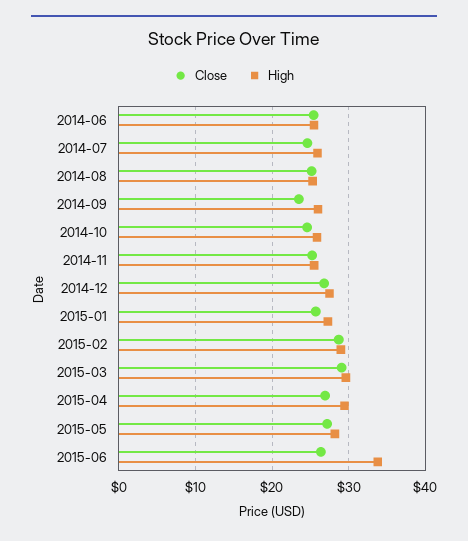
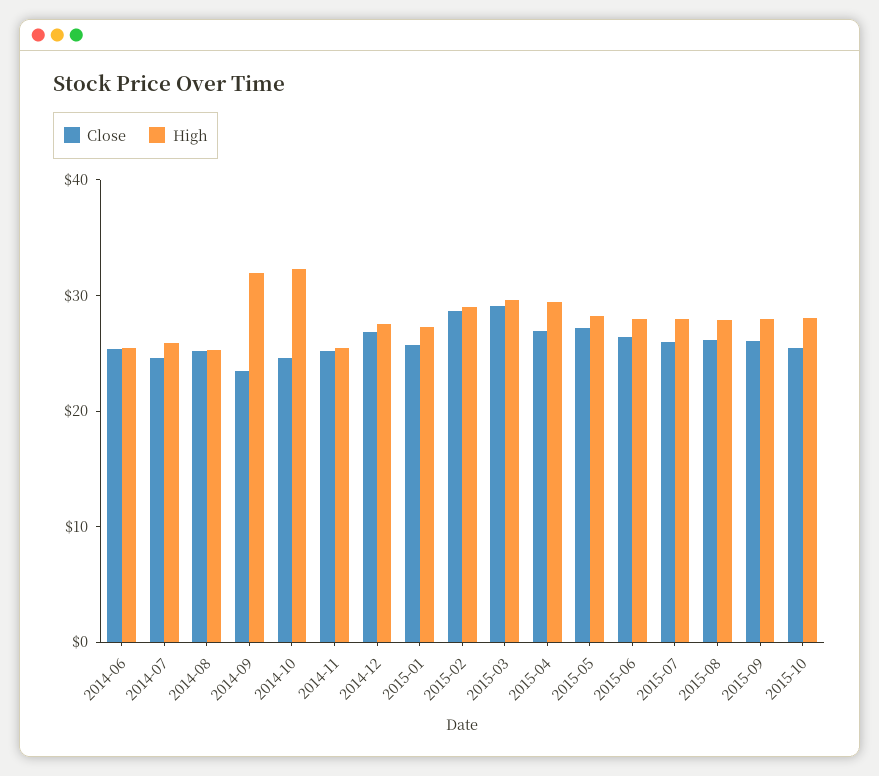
High, 2014-09: 26 -> 32
High, 2014-10: 26 -> 32
High, 2015-06: 34 -> 28
Close, 2015-07: none -> 26
High, 2015-07: none -> 28
Close, 2015-08: none -> 26
High, 2015-08: none -> 28
Close, 2015-09: none -> 26
High, 2015-09: none -> 28
Close, 2015-10: none -> 26
High, 2015-10: none -> 28

